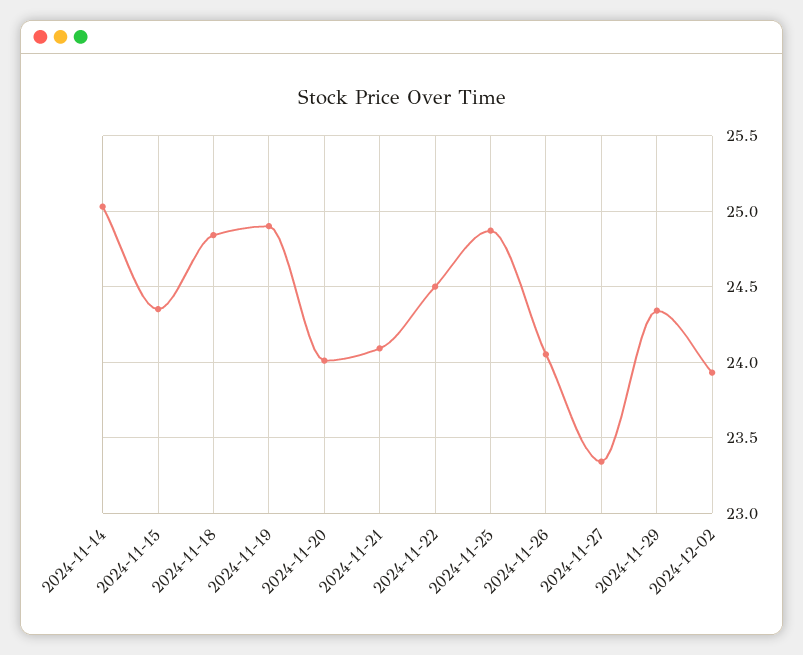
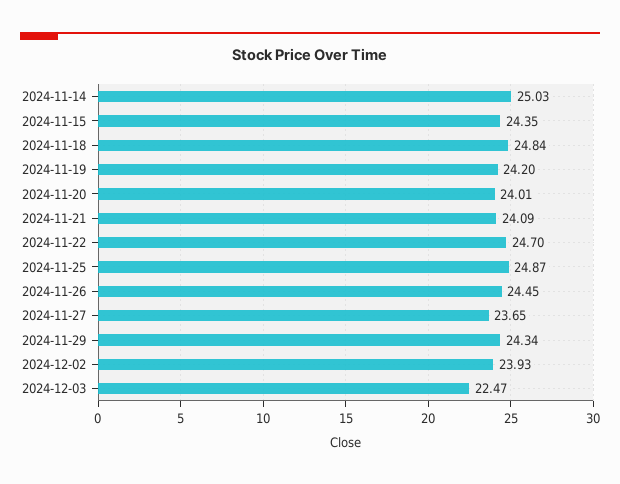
2024-11-19: 24.9 -> 24.2
2024-11-22: 24.5 -> 24.7
2024-11-26: 24.05 -> 24.45
2024-11-27: 23.35 -> 23.65
2024-12-03: none -> 22.47

